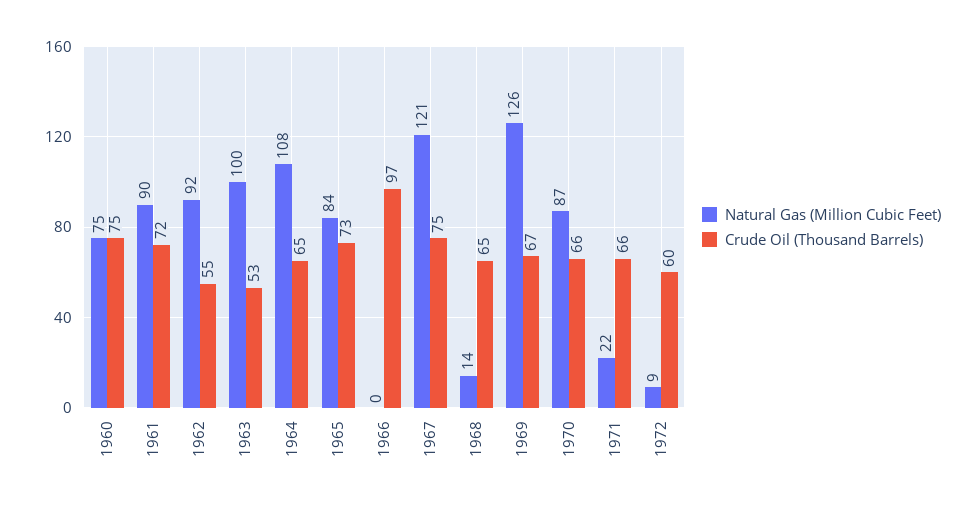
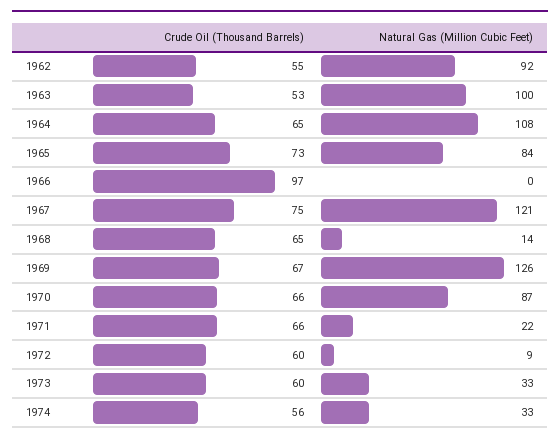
Natural Gas (Million Cubic Feet), 1960: 75 -> none
Crude Oil (Thousand Barrels), 1960: 75 -> none
Natural Gas (Million Cubic Feet), 1961: 90 -> none
Crude Oil (Thousand Barrels), 1961: 72 -> none
Crude Oil (Thousand Barrels), 1973: none -> 60
Natural Gas (Million Cubic Feet), 1973: none -> 33
Crude Oil (Thousand Barrels), 1974: none -> 56
Natural Gas (Million Cubic Feet), 1974: none -> 33

